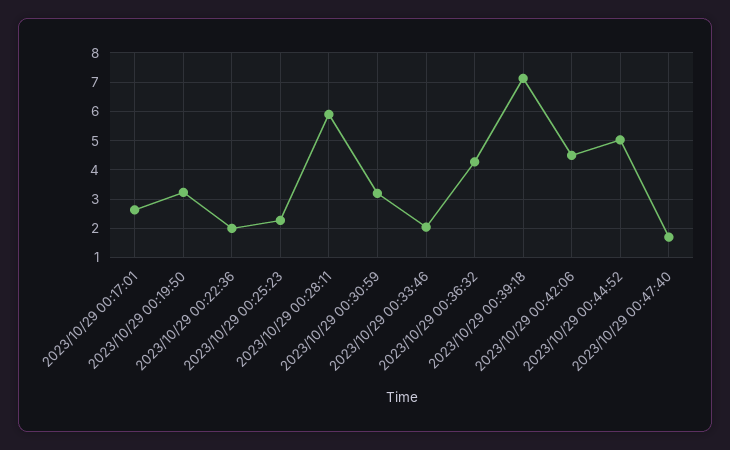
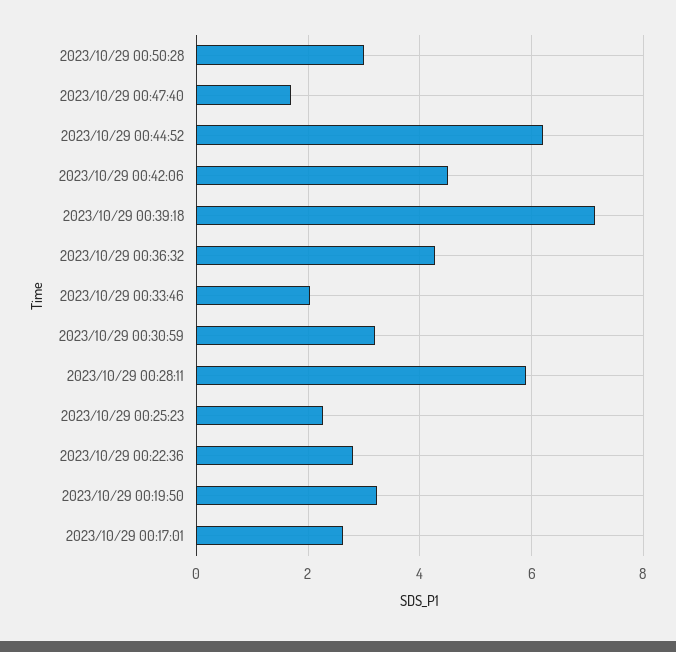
2023/10/29 00:22:36: 2 -> 2.8
2023/10/29 00:44:52: 5 -> 6.2
2023/10/29 00:50:28: none -> 3

